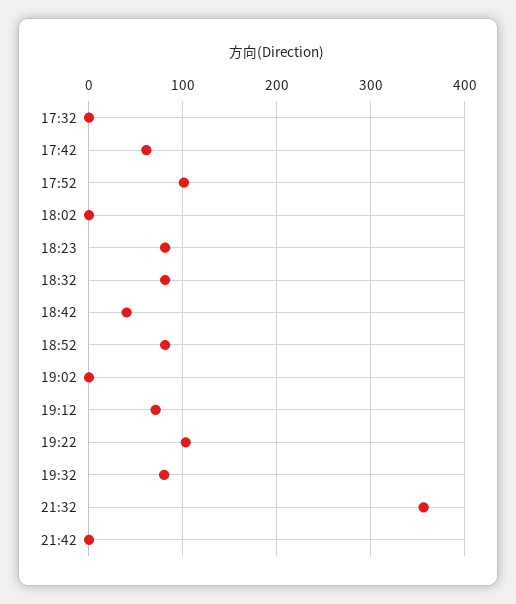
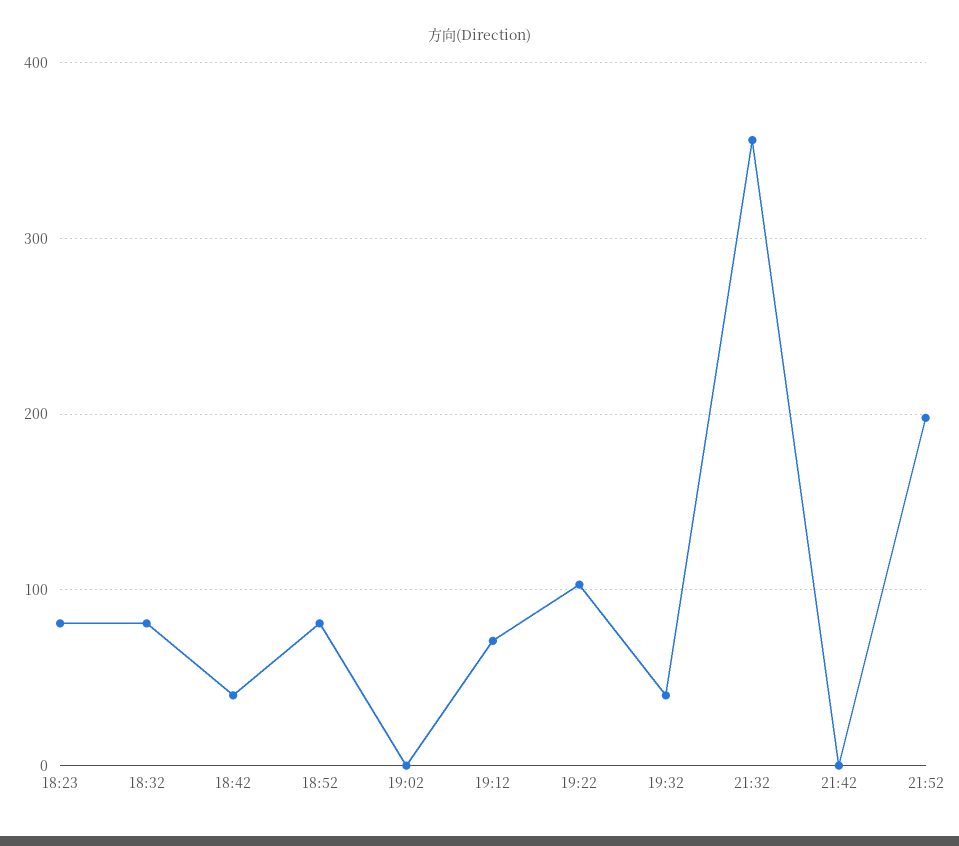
17:32: 0 -> none
17:42: 60 -> none
17:52: 100 -> none
18:02: 0 -> none
19:32: 80 -> 40
21:52: none -> 200

